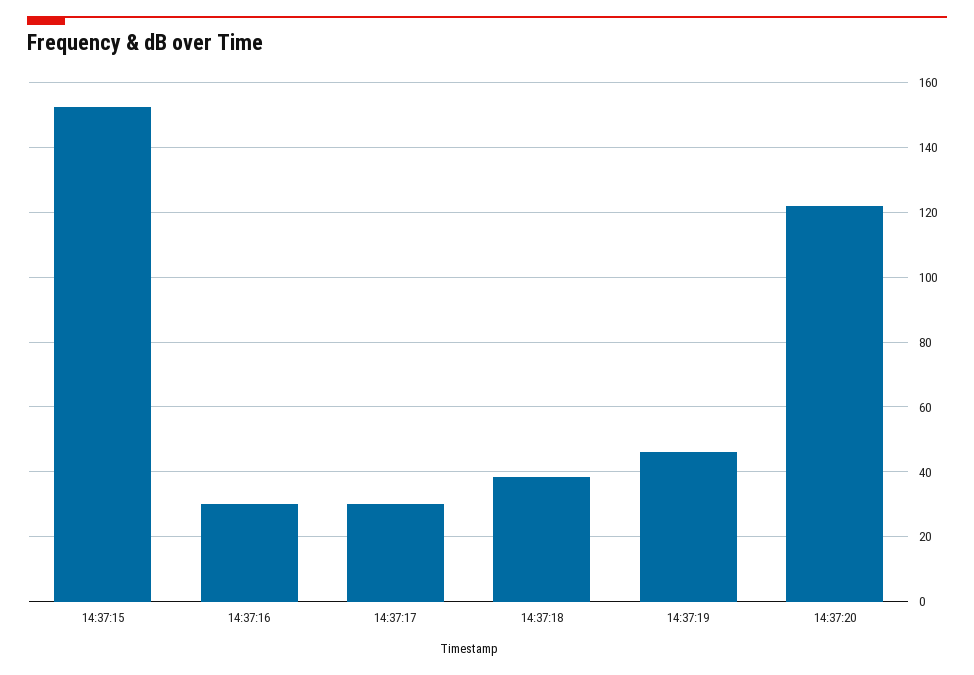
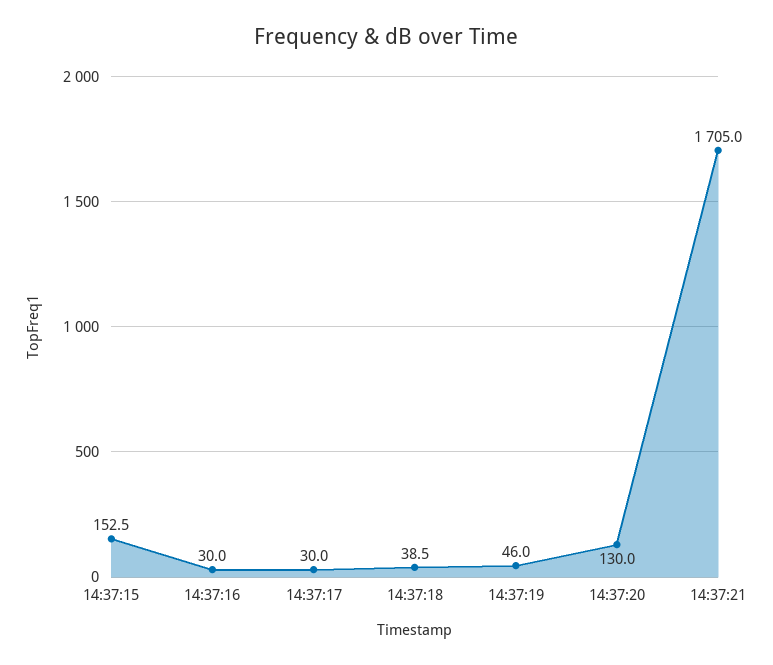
14:37:20: 122 -> 130
14:37:21: none -> 1705

